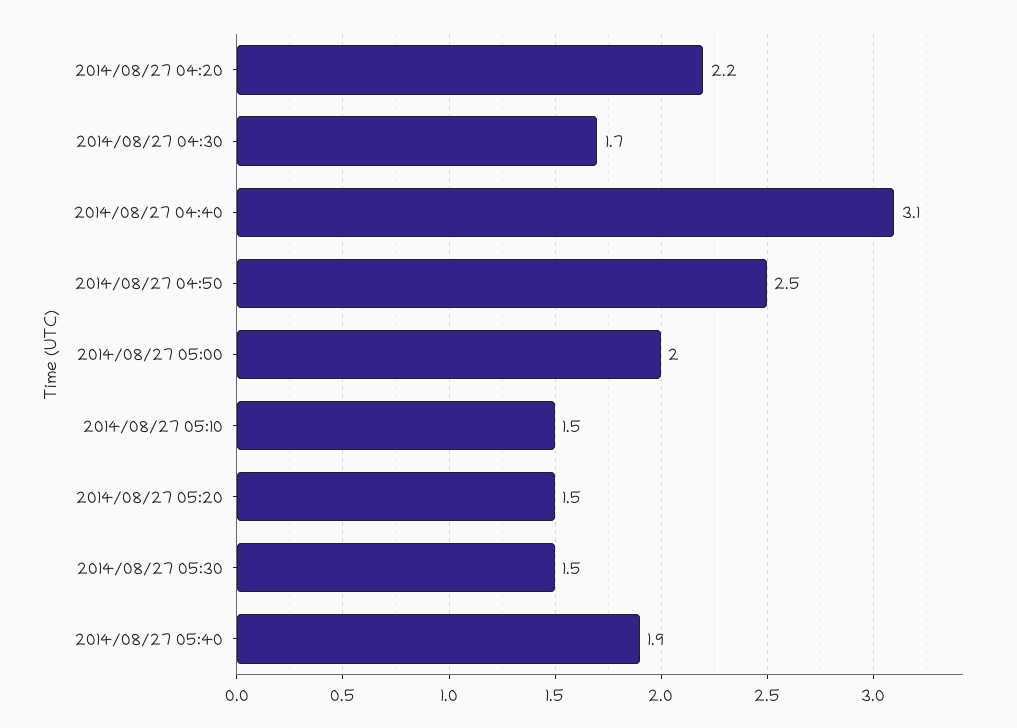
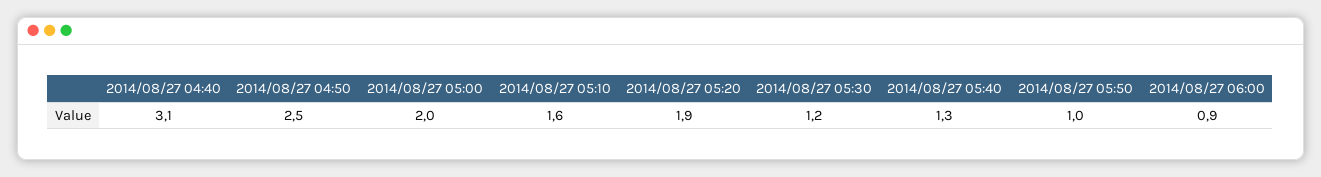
2014/08/27 04:20: 2.2 -> none
2014/08/27 04:30: 1.7 -> none
2014/08/27 05:10: 1.5 -> 1.6
2014/08/27 05:20: 1.5 -> 1.9
2014/08/27 05:30: 1.5 -> 1.2
2014/08/27 05:40: 1.9 -> 1.3
2014/08/27 05:50: none -> 1
2014/08/27 06:00: none -> 0.9

